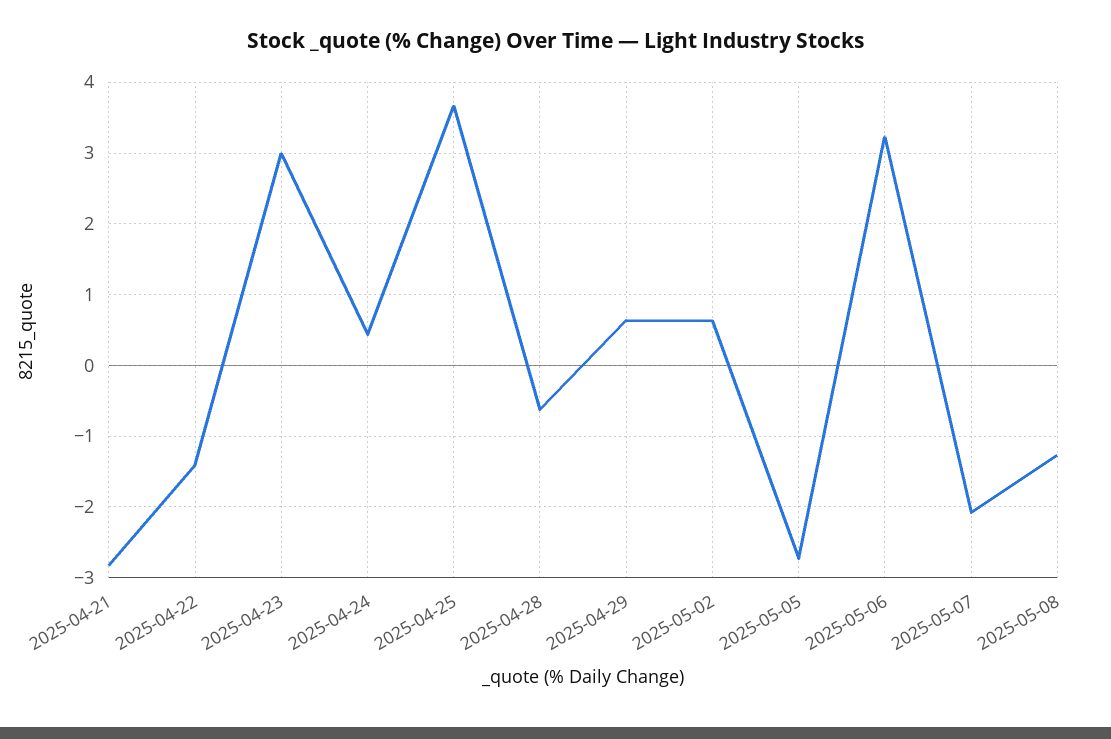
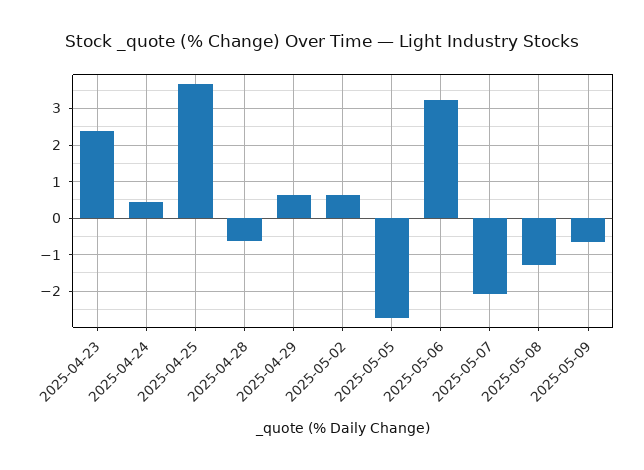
2025-04-21: -2.8 -> none
2025-04-22: -1.4 -> none
2025-04-23: 3 -> 2.4
2025-05-09: none -> -0.6

